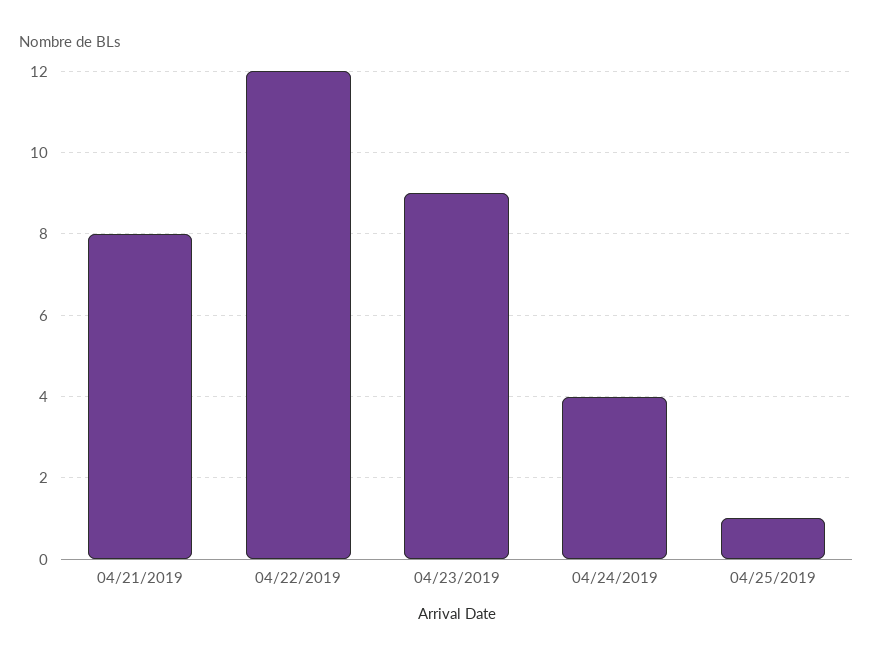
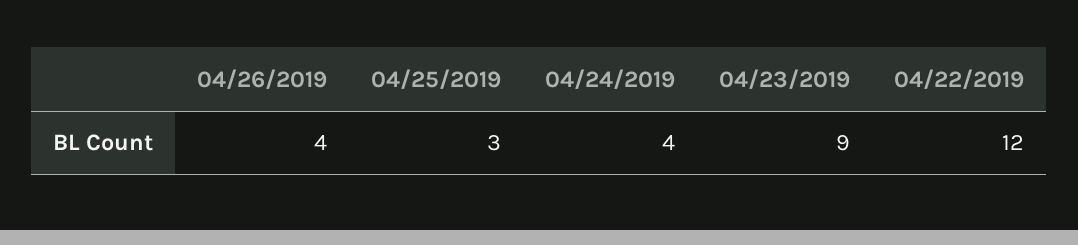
04/21/2019: 8 -> none
04/25/2019: 1 -> 3
04/26/2019: none -> 4

